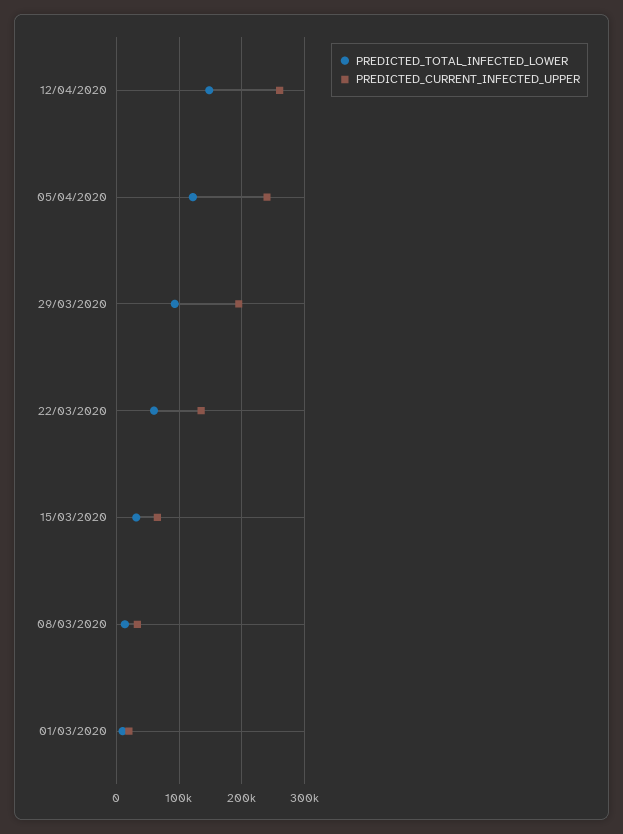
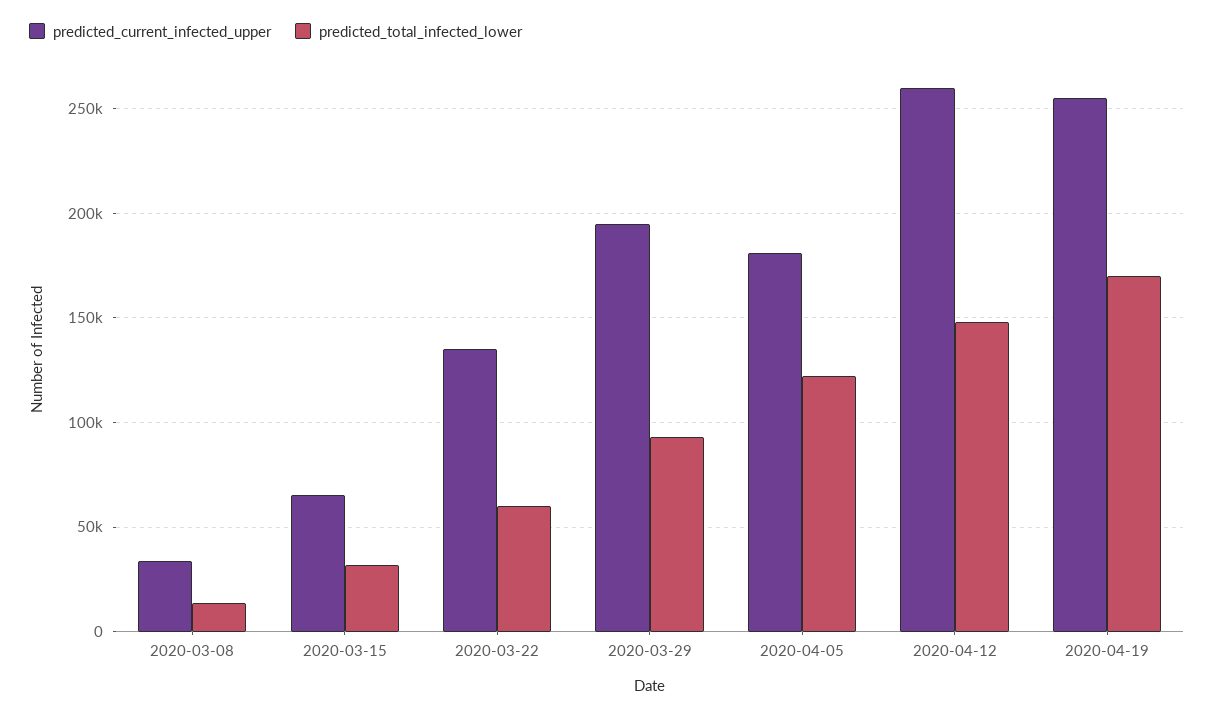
PREDICTED_CURRENT_INFECTED_UPPER, 05/04/2020: 240000 -> 180000
PREDICTED_TOTAL_INFECTED_LOWER, 01/03/2020: 10000 -> none
PREDICTED_CURRENT_INFECTED_UPPER, 01/03/2020: 20000 -> none
PREDICTED_CURRENT_INFECTED_UPPER, 2020-04-19: none -> 255000
PREDICTED_TOTAL_INFECTED_LOWER, 2020-04-19: none -> 170000

